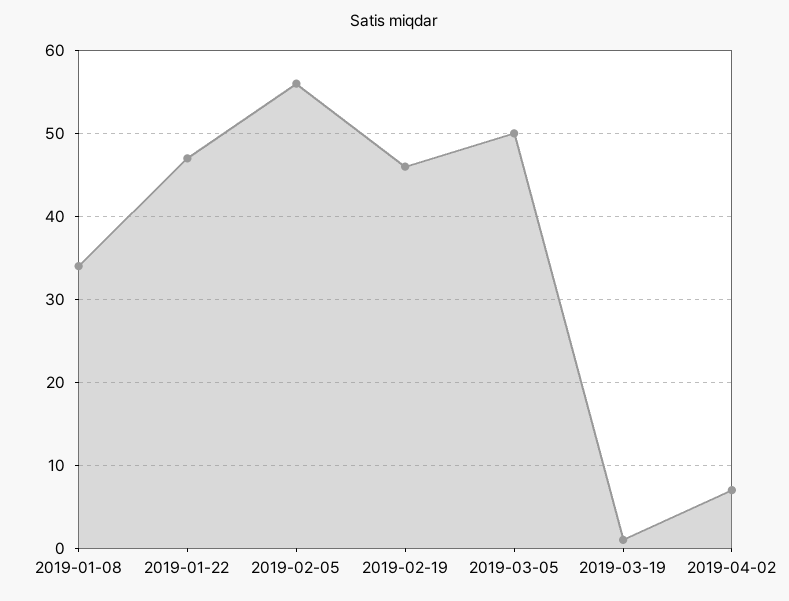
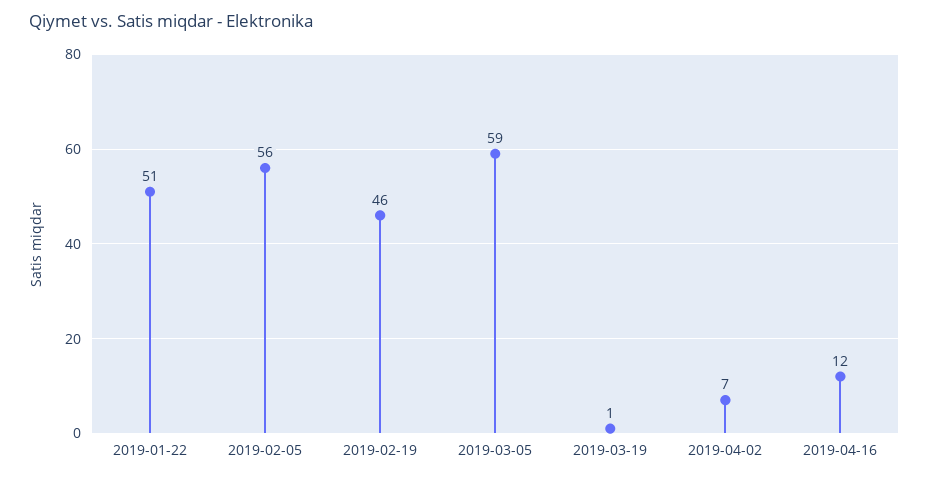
2019-01-08: 34 -> none
2019-01-22: 47 -> 51
2019-03-05: 50 -> 59
2019-04-16: none -> 12

